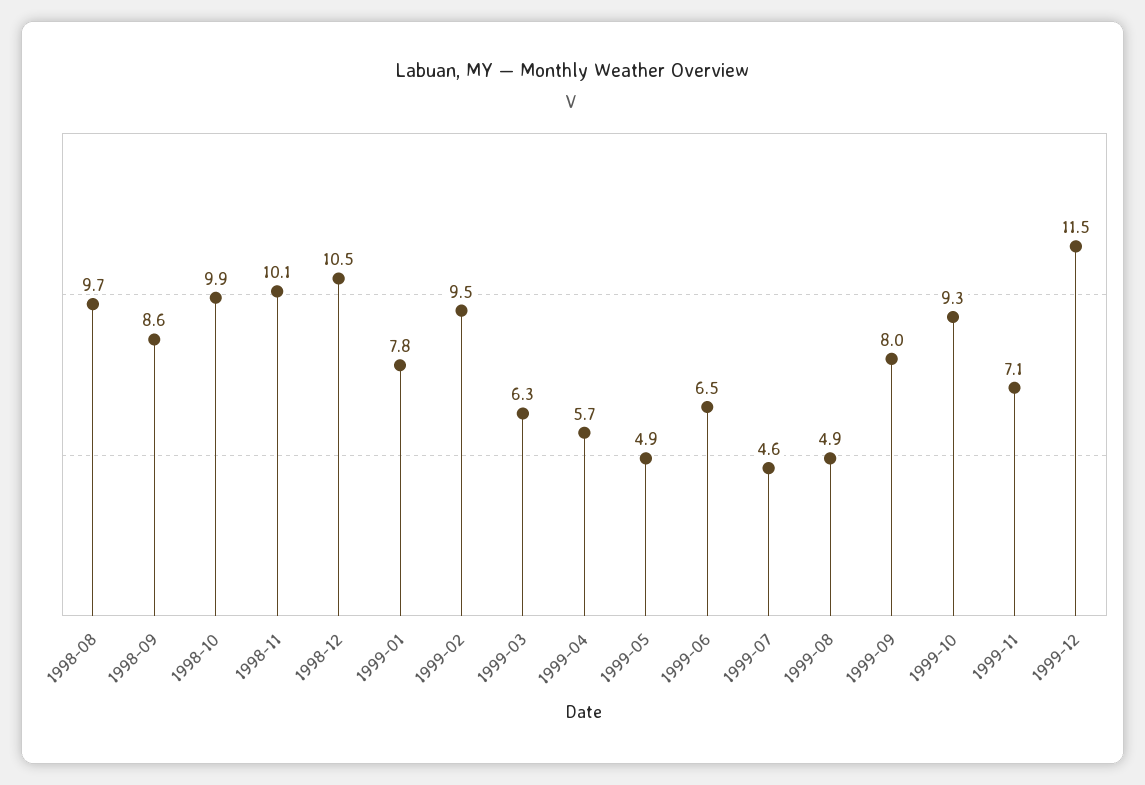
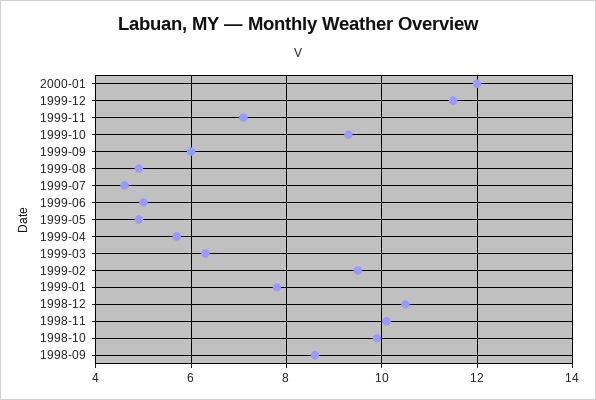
1998-08: 9.7 -> none
1999-06: 6.5 -> 5
1999-09: 8 -> 6
2000-01: none -> 12

